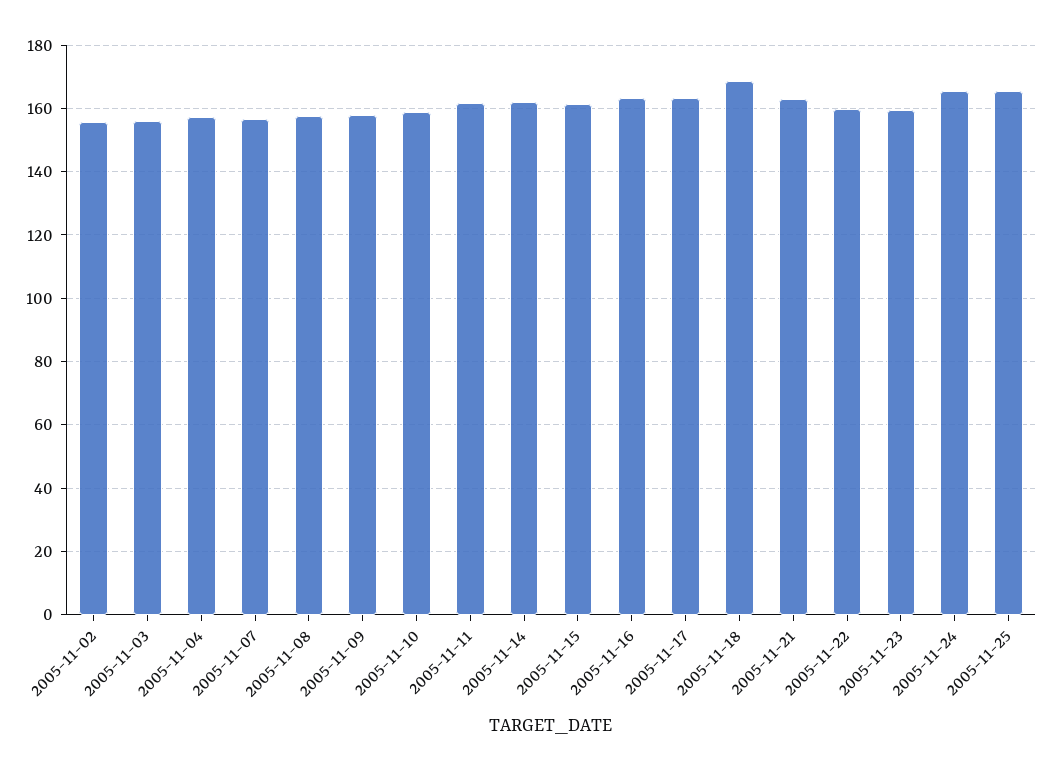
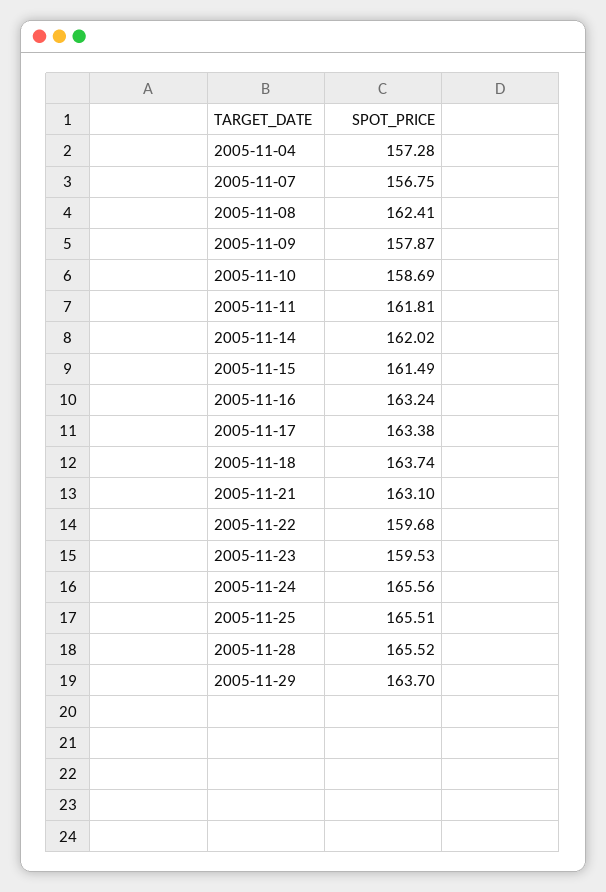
2005-11-02: 156 -> none
2005-11-03: 156 -> none
2005-11-08: 158 -> 162.41
2005-11-18: 168 -> 163.74
2005-11-28: none -> 165.52
2005-11-29: none -> 163.7

